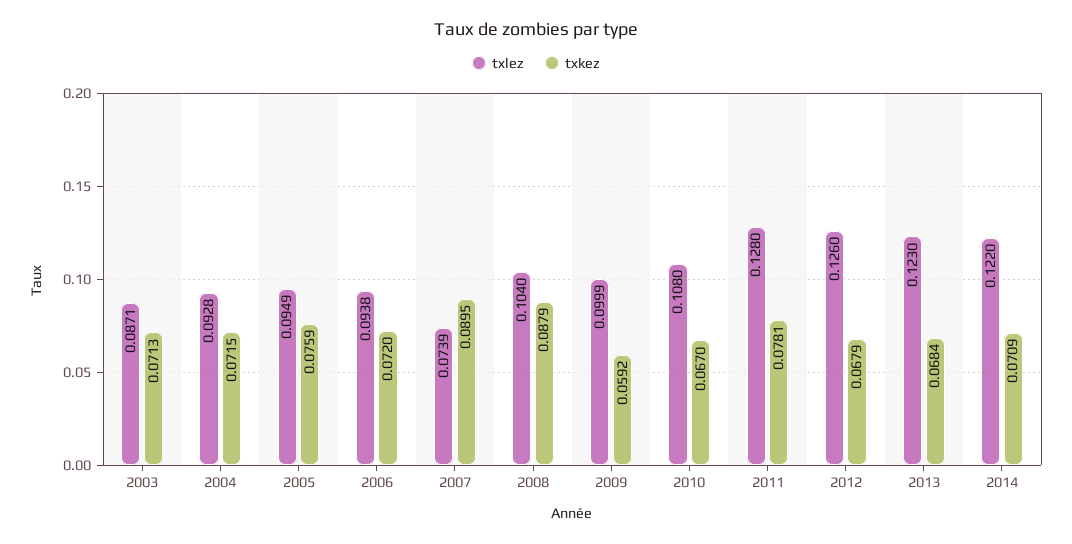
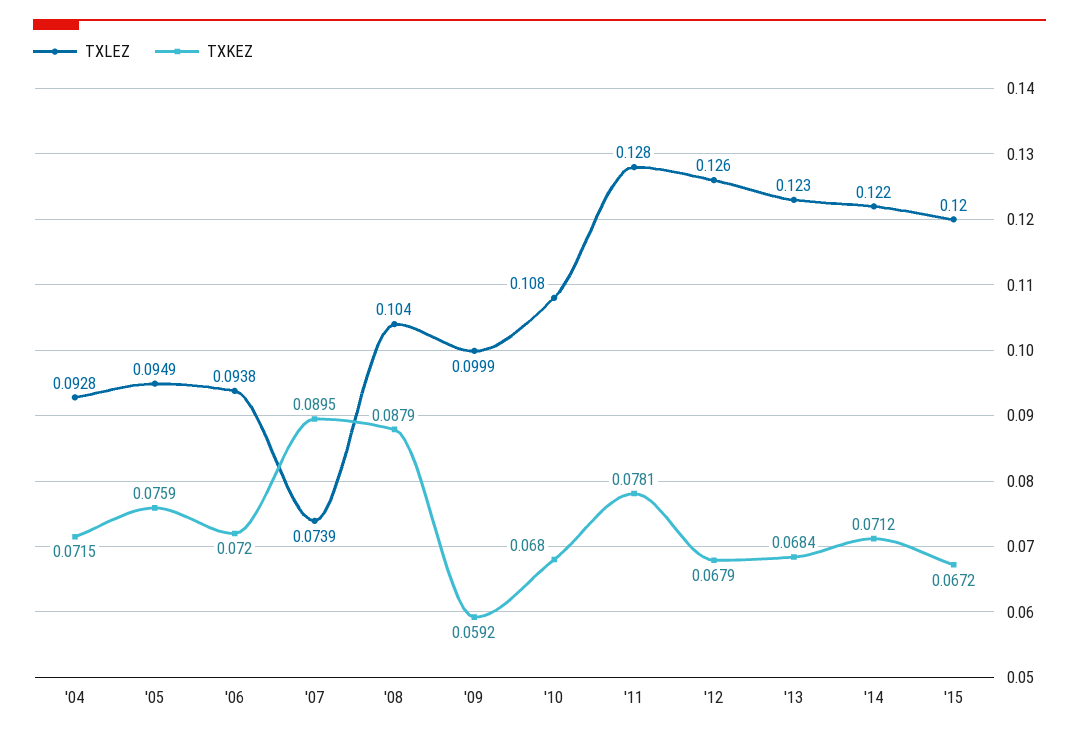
txlez, 2003: 0.0871 -> none
txkez, 2003: 0.0713 -> none
txkez, 2010: 0.067 -> 0.068
txkez, 2014: 0.0709 -> 0.0712
txlez, '15: none -> 0.12
txkez, '15: none -> 0.0672

